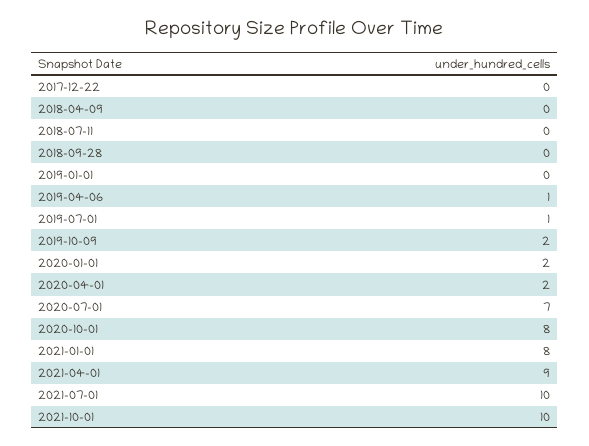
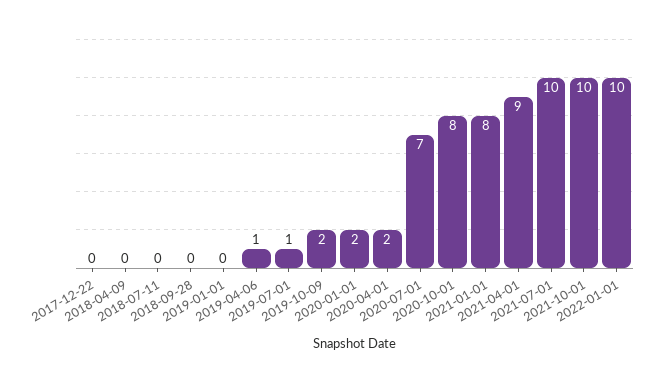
2022-01-01: none -> 10

